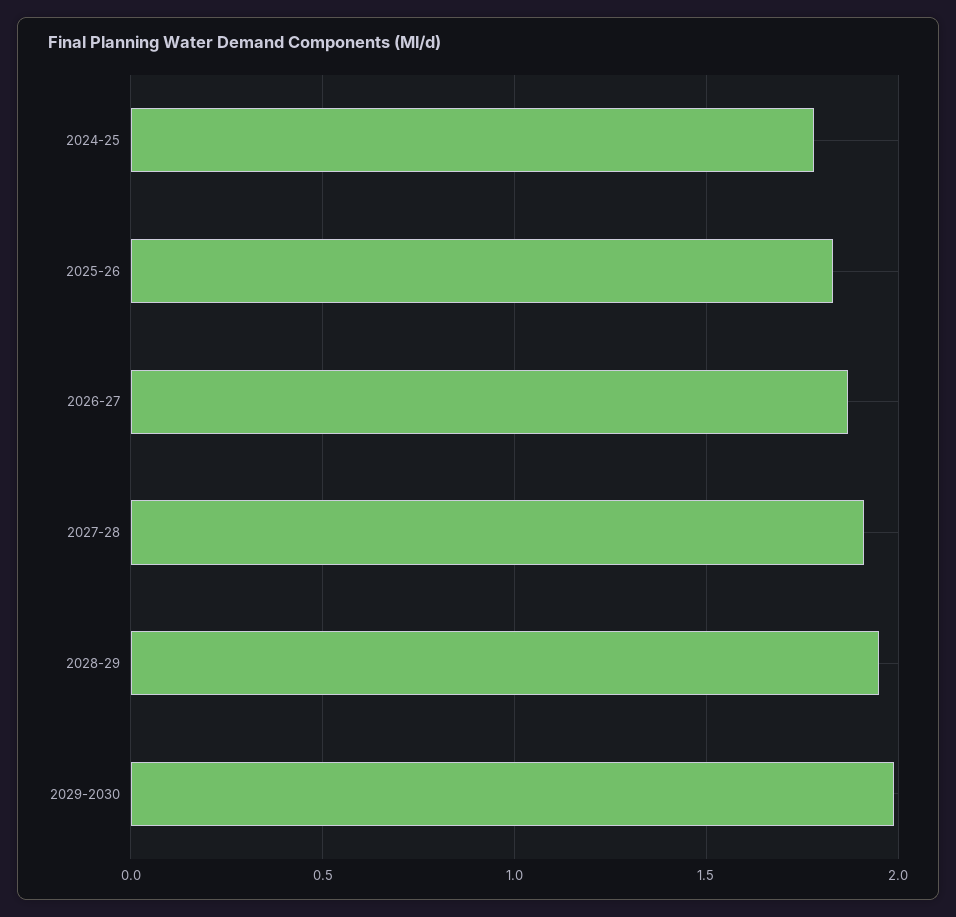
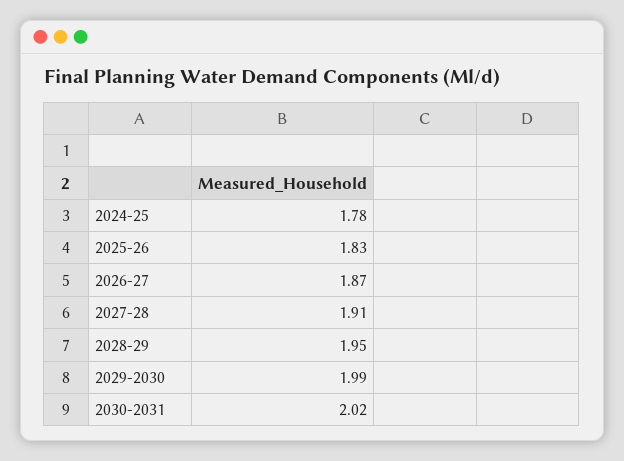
2030-2031: none -> 2.02

